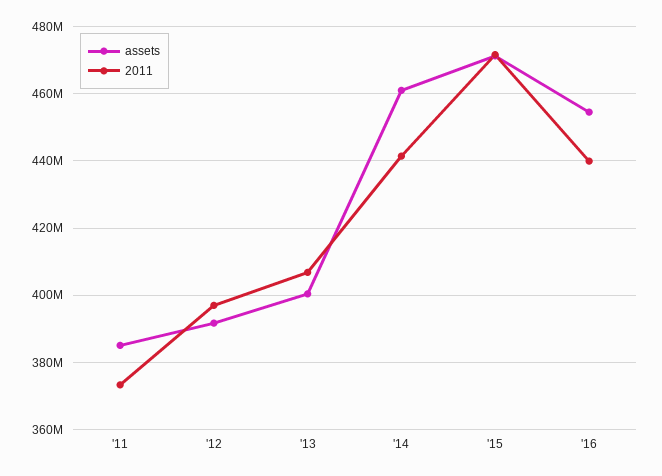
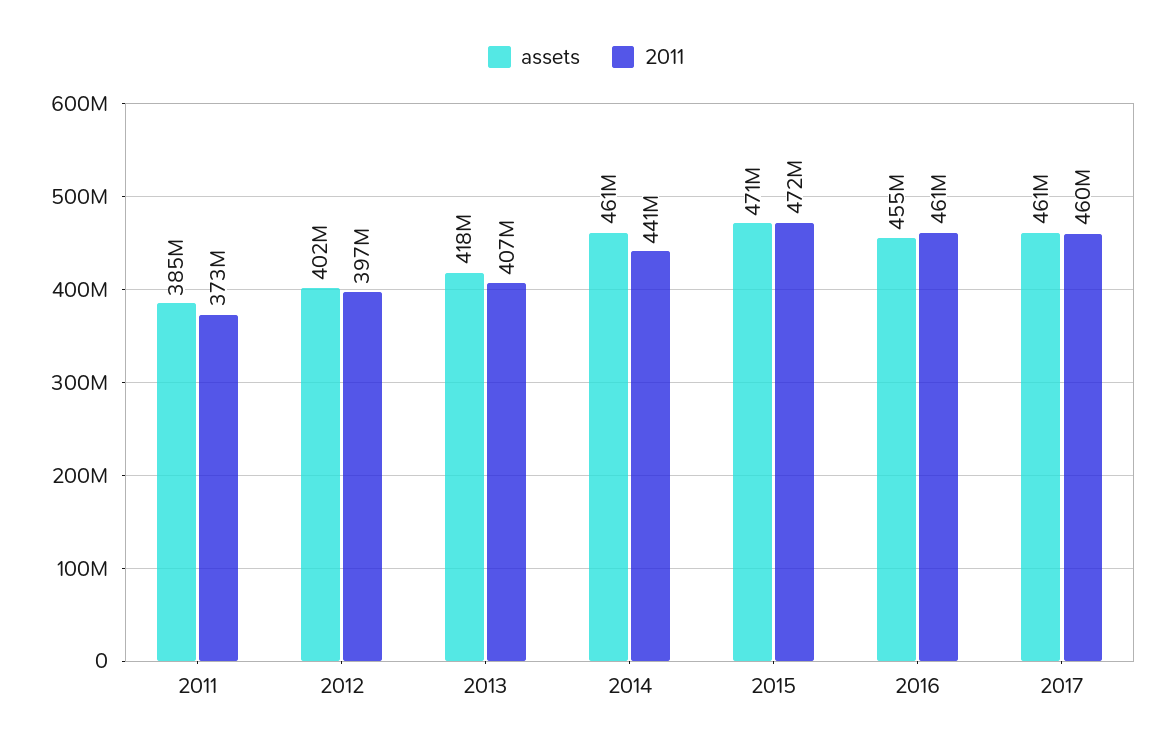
assets, '12: 392000000 -> 402000000
assets, '13: 400000000 -> 418000000
2011, '16: 440000000 -> 461000000
assets, 2017: none -> 461000000
2011, 2017: none -> 460000000

